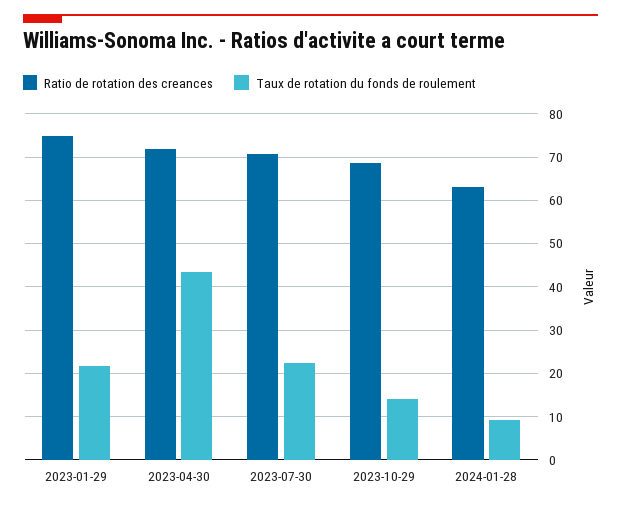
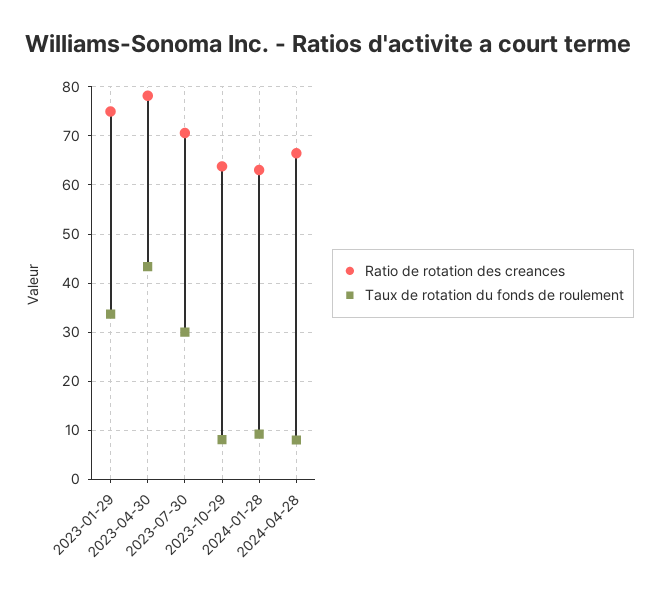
Taux de rotation du fonds de roulement, 2023-01-29: 22 -> 34
Ratio de rotation des creances, 2023-04-30: 72 -> 78
Taux de rotation du fonds de roulement, 2023-07-30: 22 -> 30
Ratio de rotation des creances, 2023-10-29: 68 -> 64
Taux de rotation du fonds de roulement, 2023-10-29: 14 -> 8
Ratio de rotation des creances, 2024-04-28: none -> 66
Taux de rotation du fonds de roulement, 2024-04-28: none -> 8

